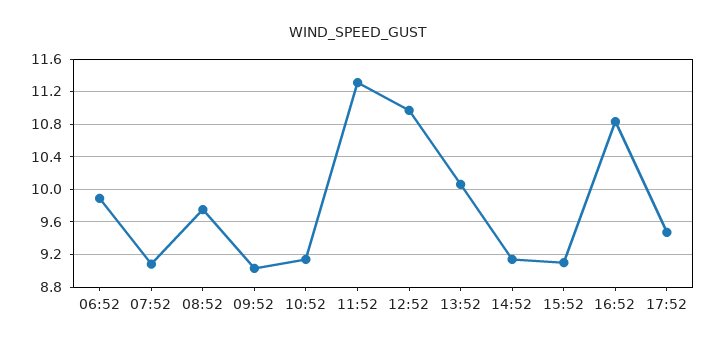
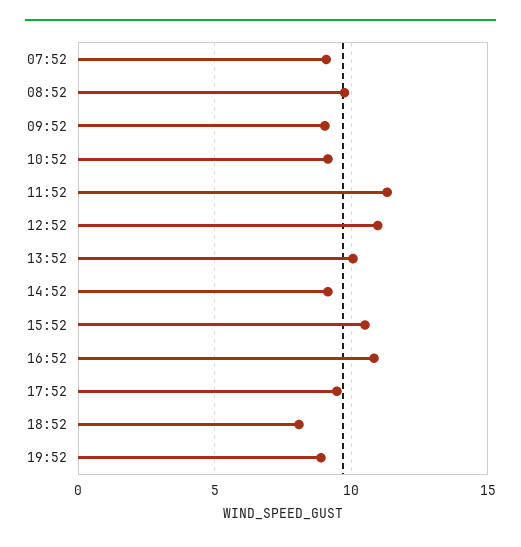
06:52: 9.9 -> none
15:52: 9.1 -> 10.5
18:52: none -> 8
19:52: none -> 9

